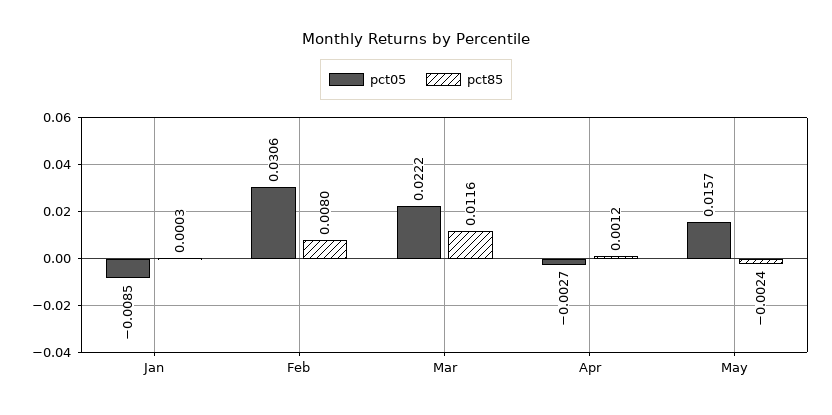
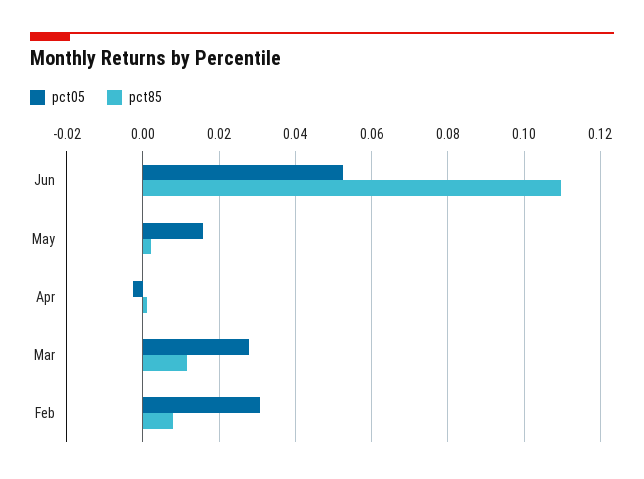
pct05, Jan: -0.0085 -> none
pct85, Jan: 0.0003 -> none
pct05, Mar: 0.0222 -> 0.028
pct85, May: -0.0024 -> 0.002
pct05, Jun: none -> 0.052
pct85, Jun: none -> 0.11

